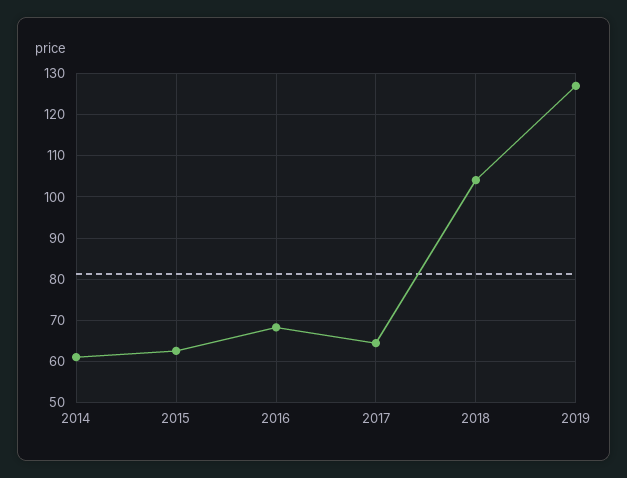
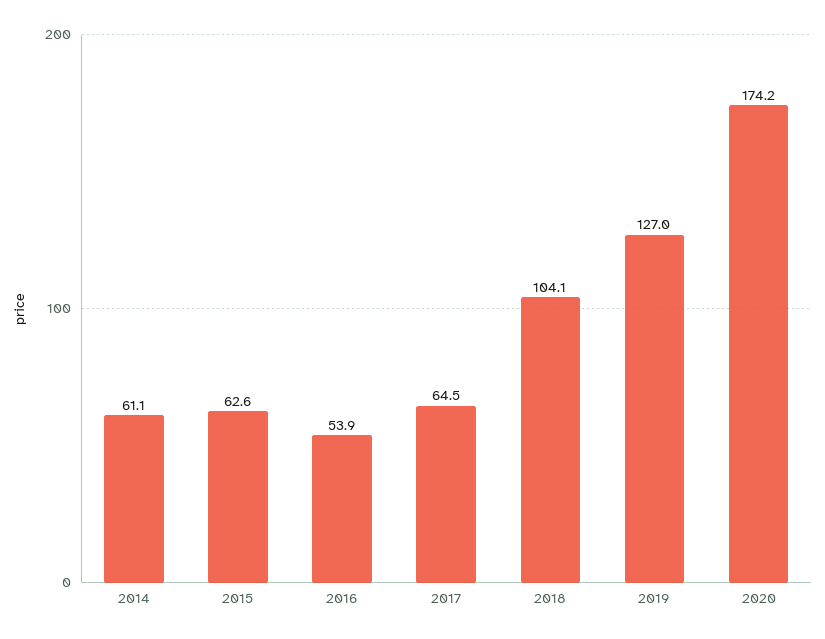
2016: 68 -> 53.9
2020: none -> 174.2

